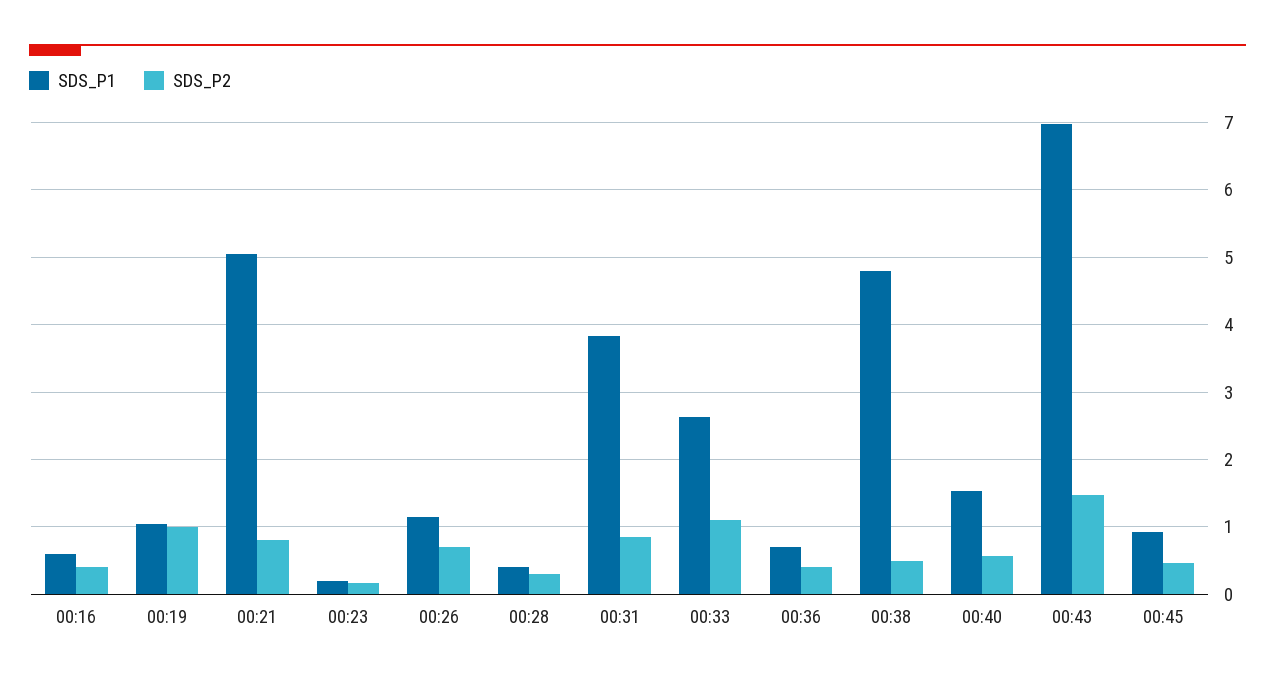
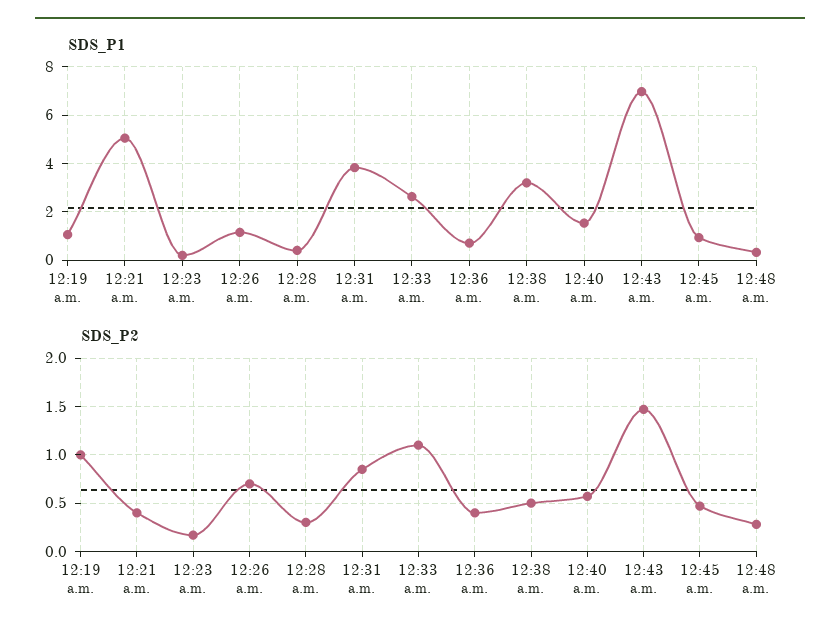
SDS_P1, 00:16: 0.6 -> none
SDS_P2, 00:16: 0.4 -> none
SDS_P2, 00:21: 0.8 -> 0.4
SDS_P1, 00:38: 4.8 -> 3.25
SDS_P1, 12:48 a.m.: none -> 0.25
SDS_P2, 12:48 a.m.: none -> 0.3

